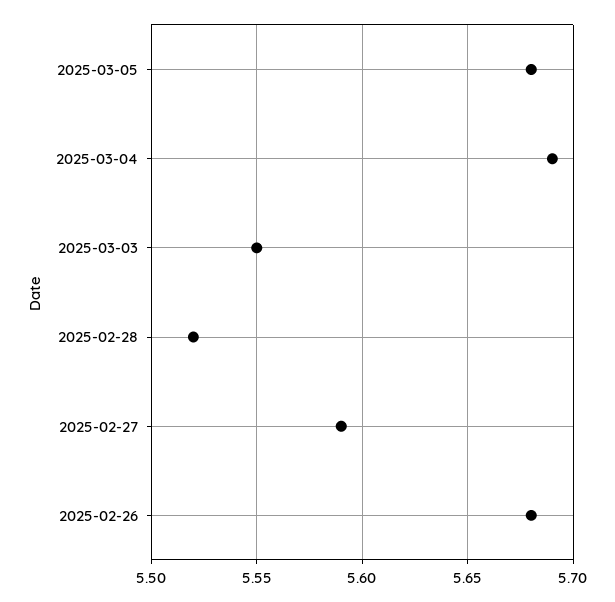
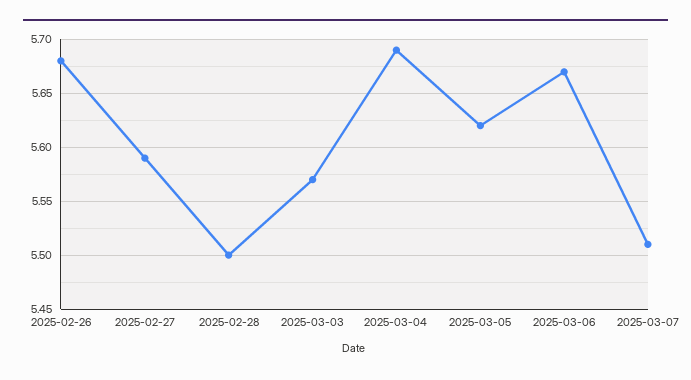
2025-03-05: 5.68 -> 5.62
2025-03-03: 5.55 -> 5.57
2025-02-28: 5.52 -> 5.5
2025-03-06: none -> 5.67
2025-03-07: none -> 5.51

